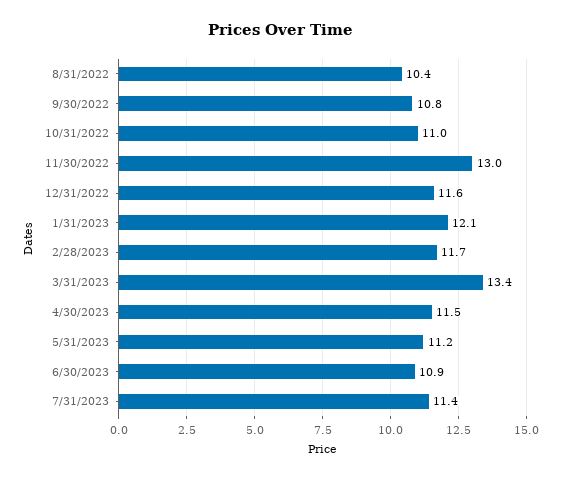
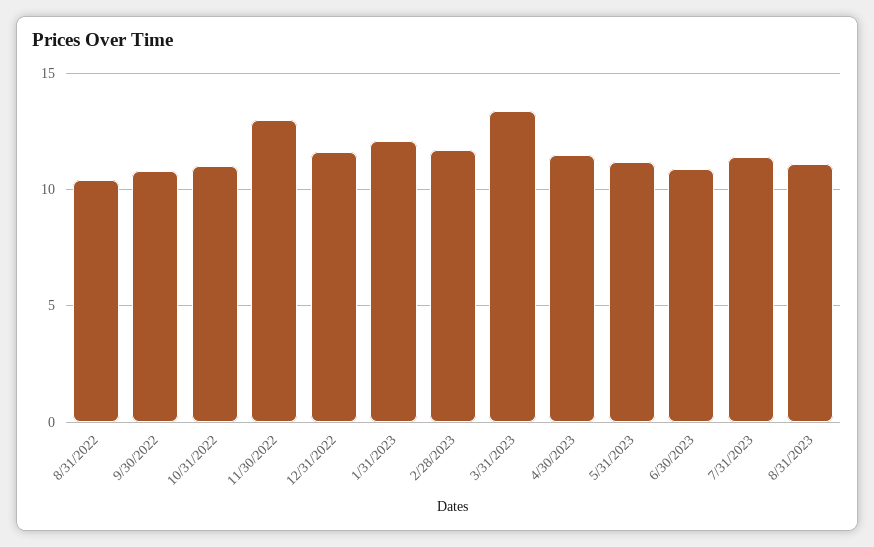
8/31/2023: none -> 11

